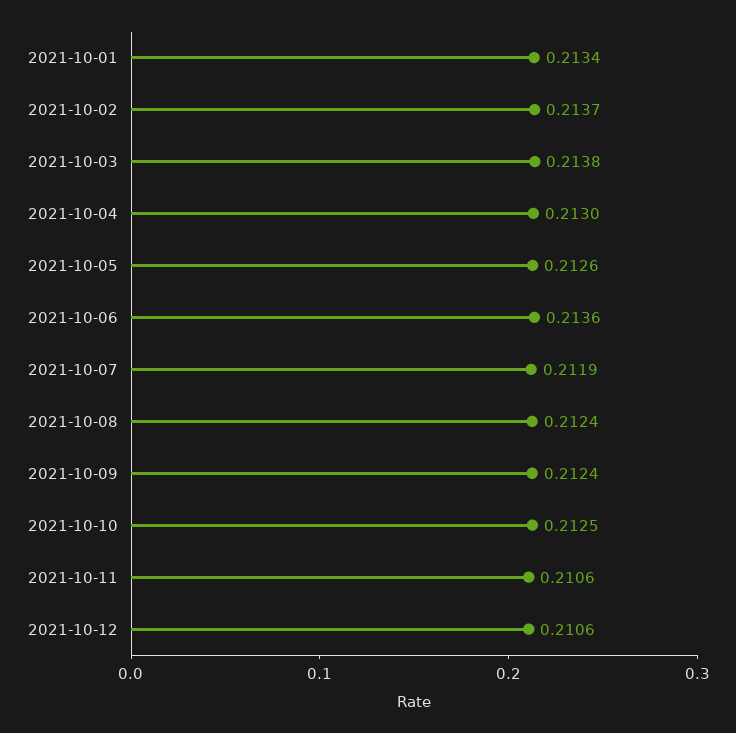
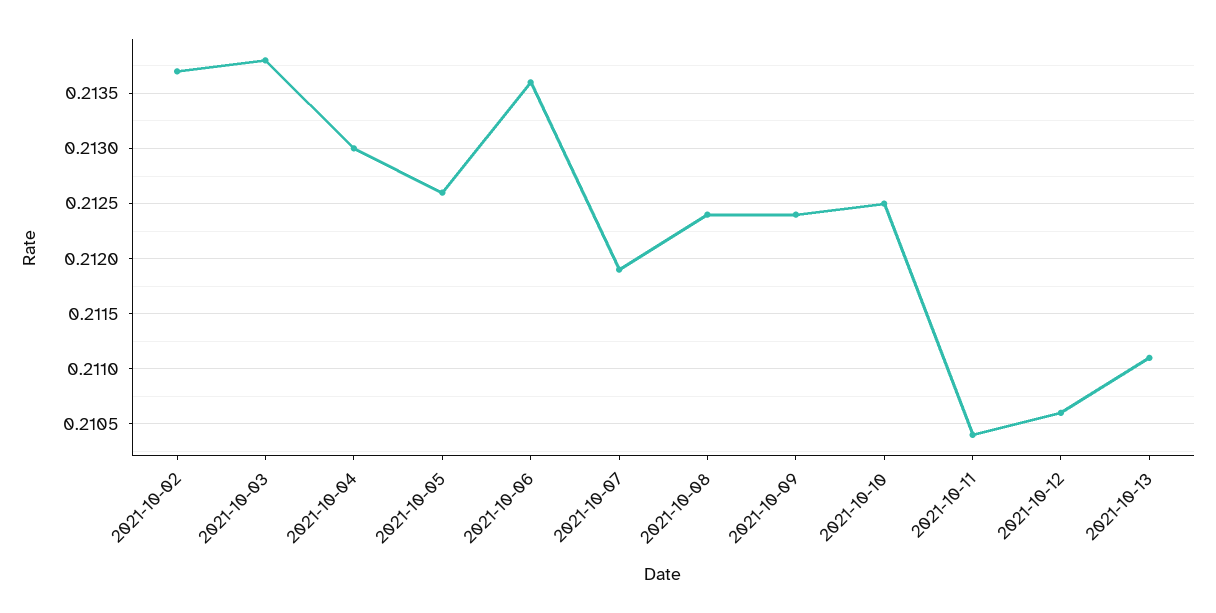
2021-10-01: 0.2134 -> none
2021-10-11: 0.2106 -> 0.2104
2021-10-13: none -> 0.2111

